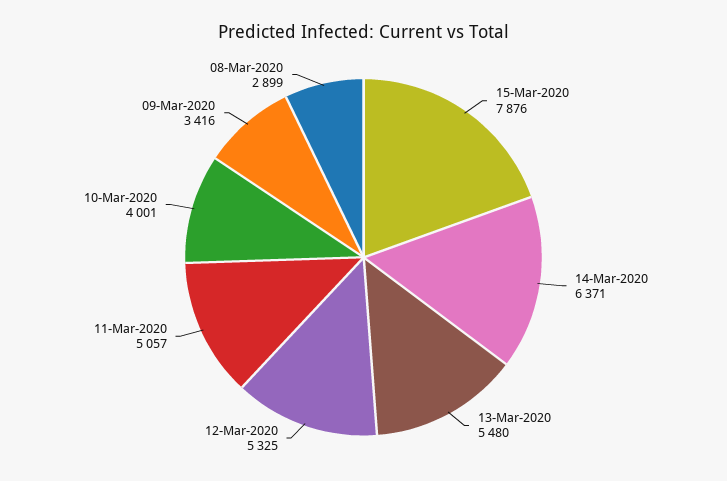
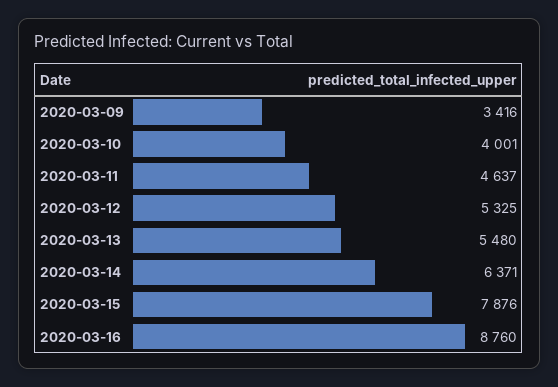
11-Mar-2020: 5057 -> 4637
08-Mar-2020: 2899 -> none
2020-03-16: none -> 8760

